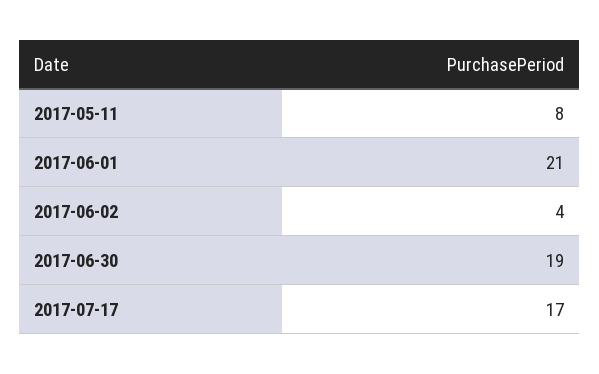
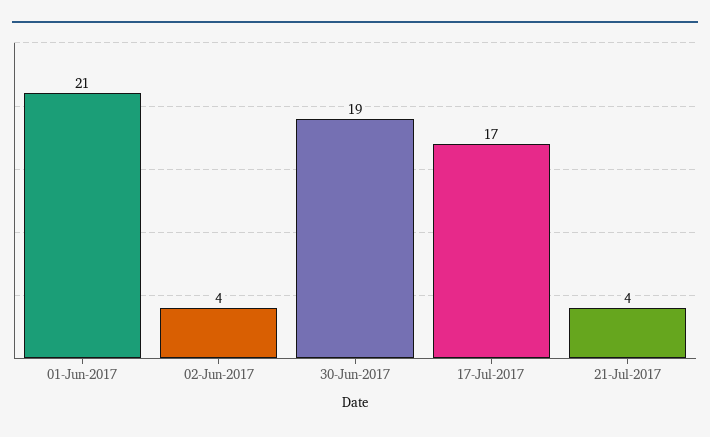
2017-05-11: 8 -> none
21-Jul-2017: none -> 4

